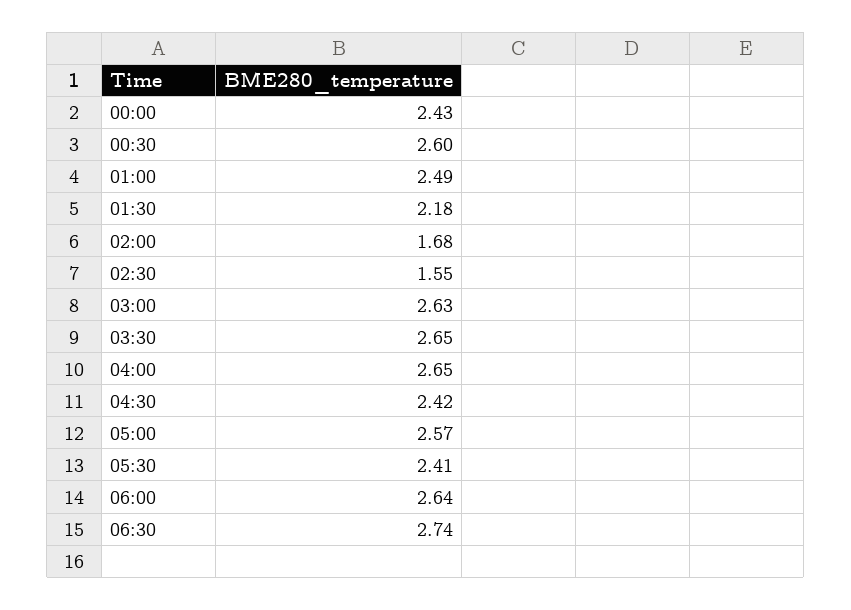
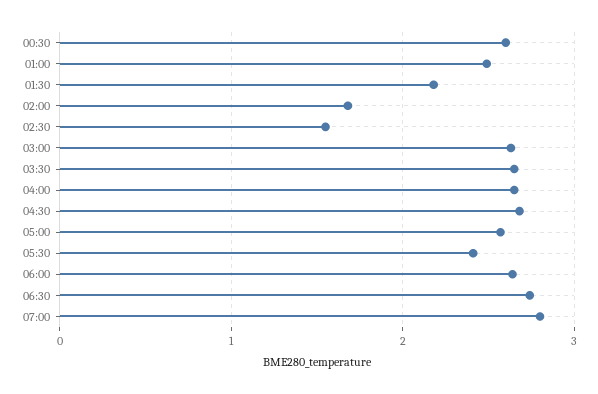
00:00: 2.43 -> none
04:30: 2.42 -> 2.7
07:00: none -> 2.8

